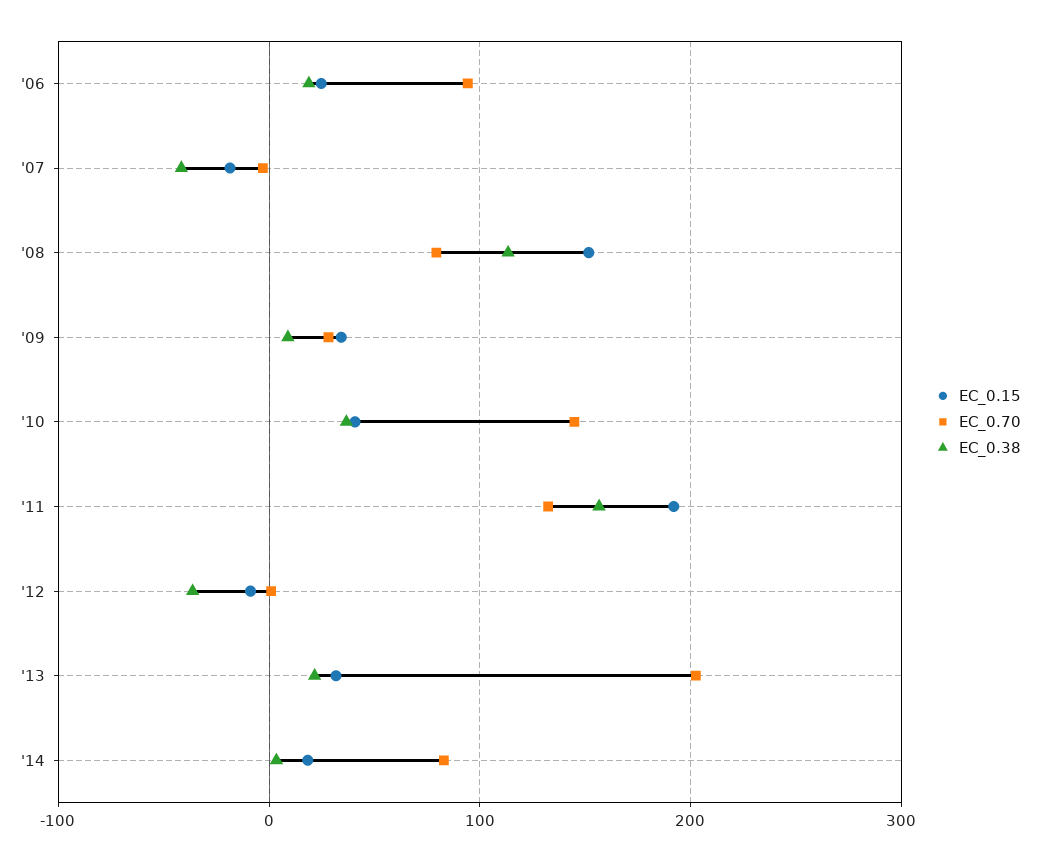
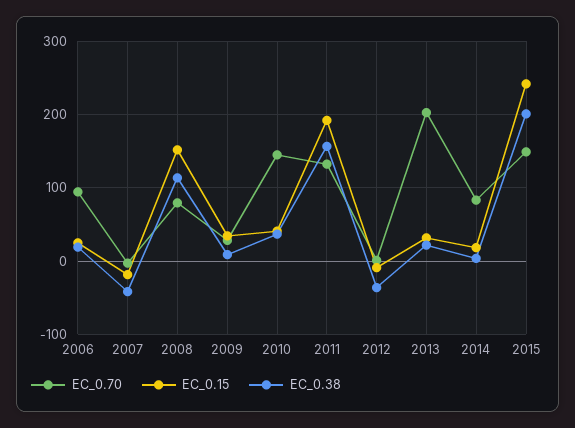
EC_0.70, 2015: none -> 150
EC_0.15, 2015: none -> 240
EC_0.38, 2015: none -> 200

